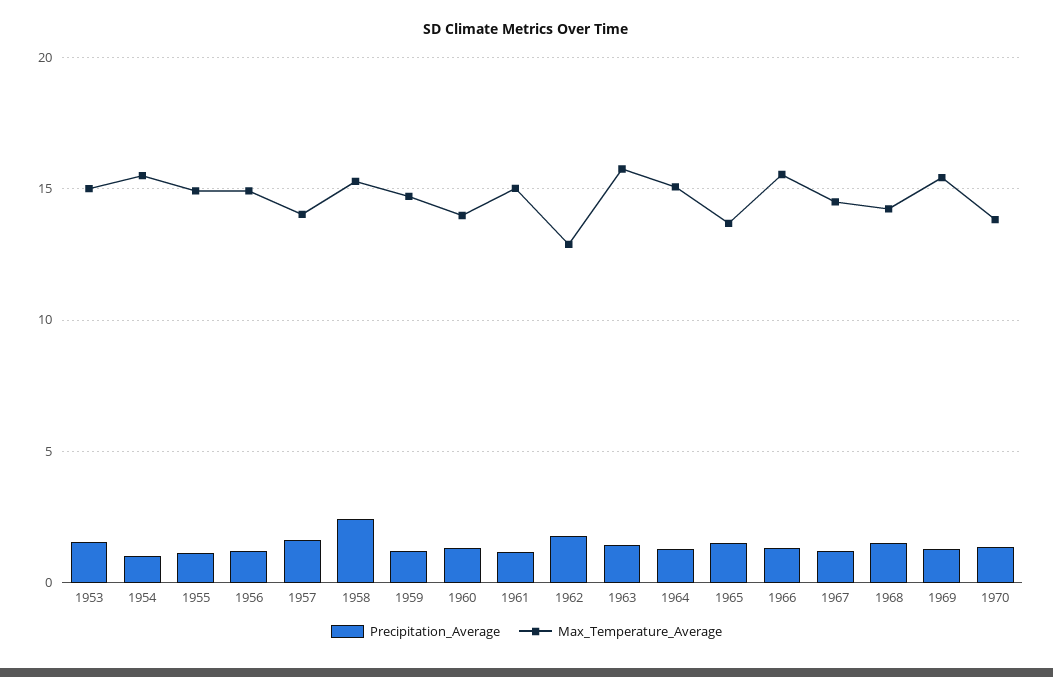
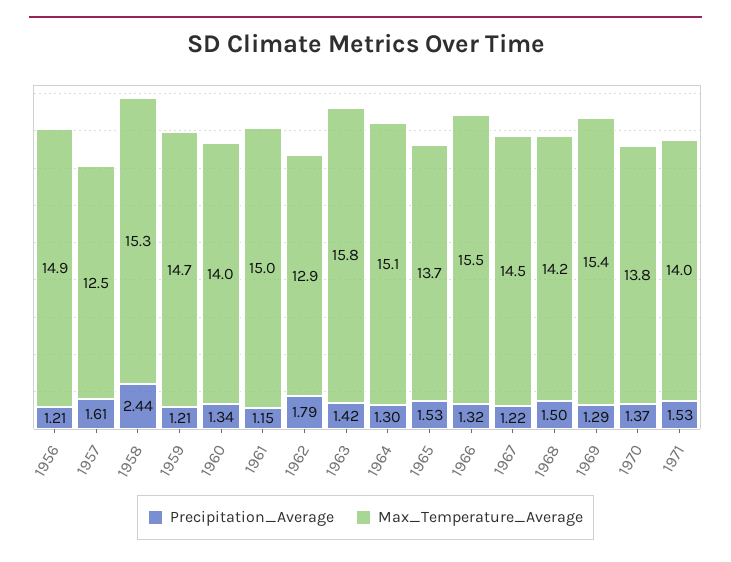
Precipitation_Average, 1953: 1.5 -> none
Max_Temperature_Average, 1953: 15 -> none
Precipitation_Average, 1954: 1 -> none
Max_Temperature_Average, 1954: 15.5 -> none
Precipitation_Average, 1955: 1 -> none
Max_Temperature_Average, 1955: 15 -> none
Max_Temperature_Average, 1957: 14 -> 12.5
Precipitation_Average, 1971: none -> 1.53
Max_Temperature_Average, 1971: none -> 14

